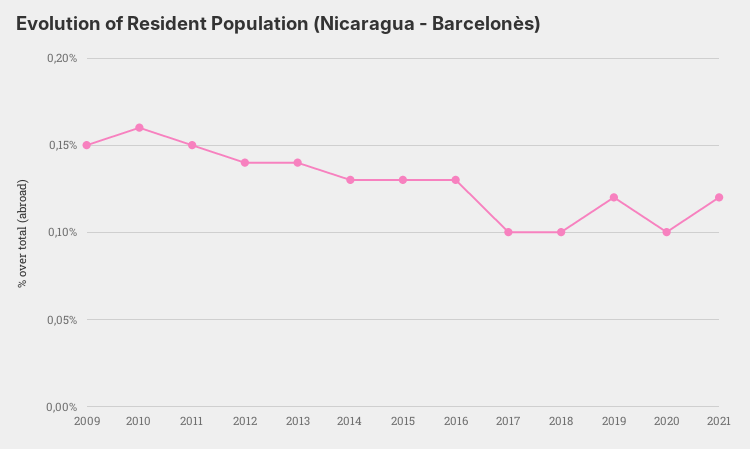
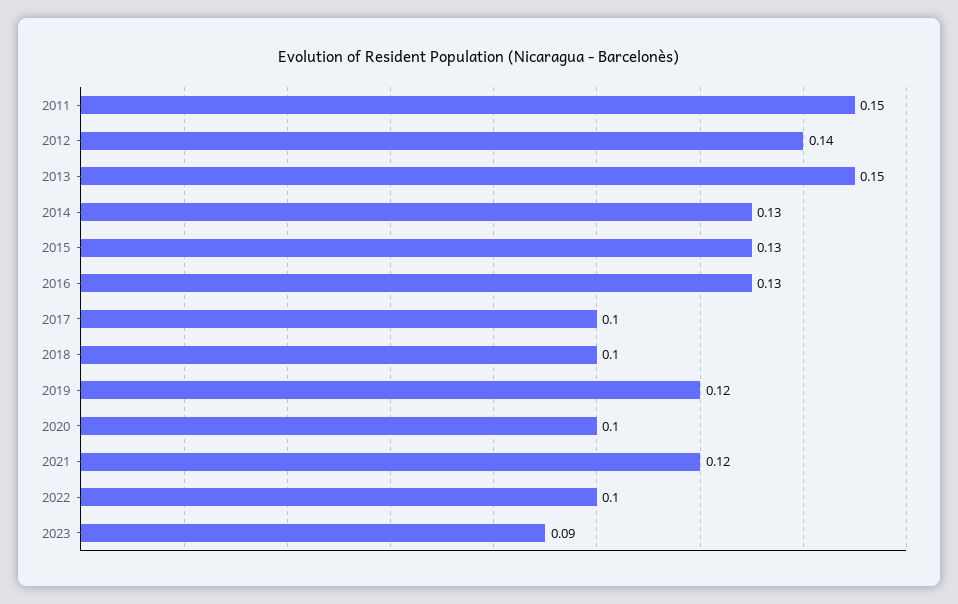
2009: 0.15 -> none
2010: 0.16 -> none
2013: 0.14 -> 0.15
2022: none -> 0.1
2023: none -> 0.09

